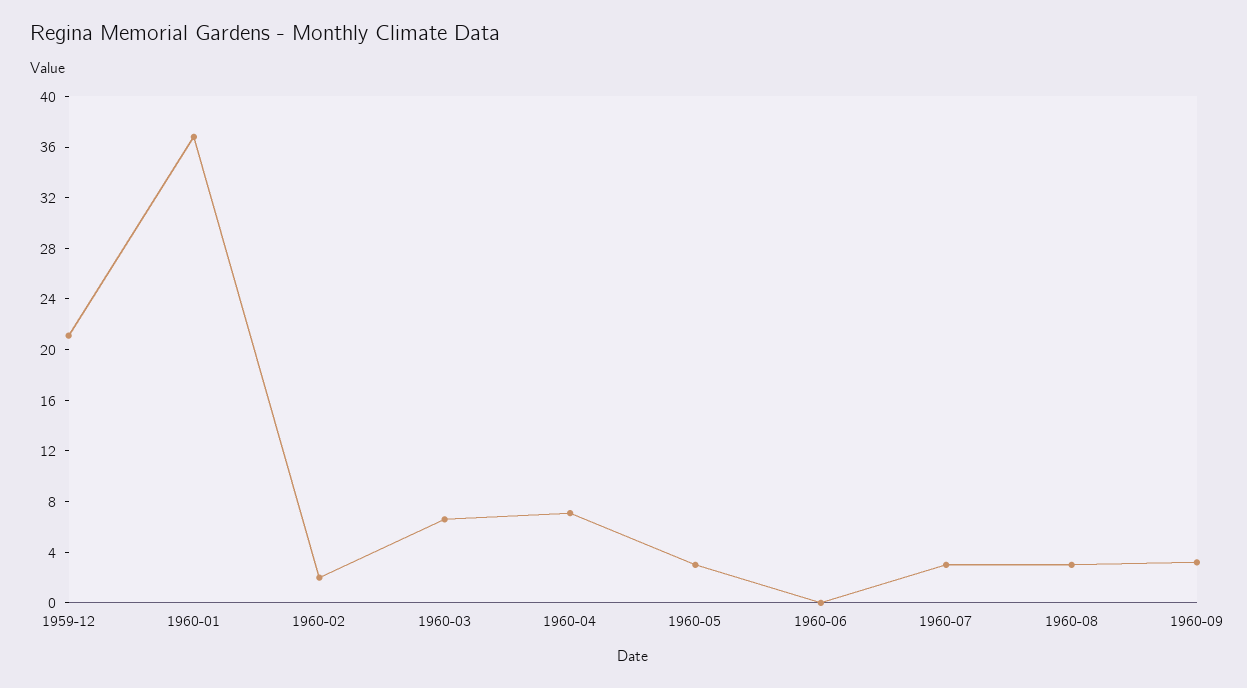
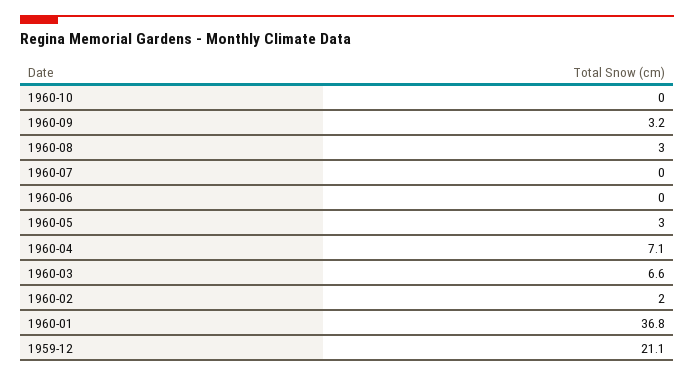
1960-07: 3 -> 0
1960-10: none -> 0

